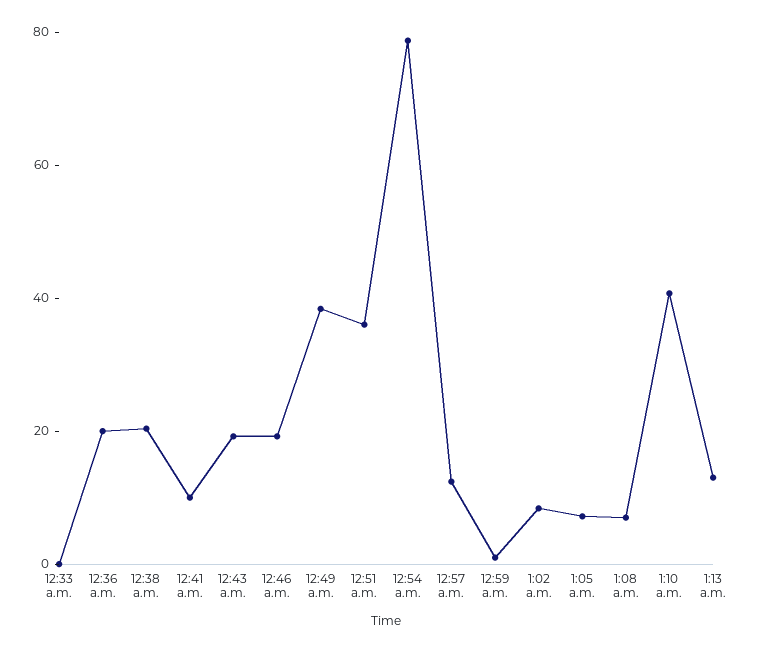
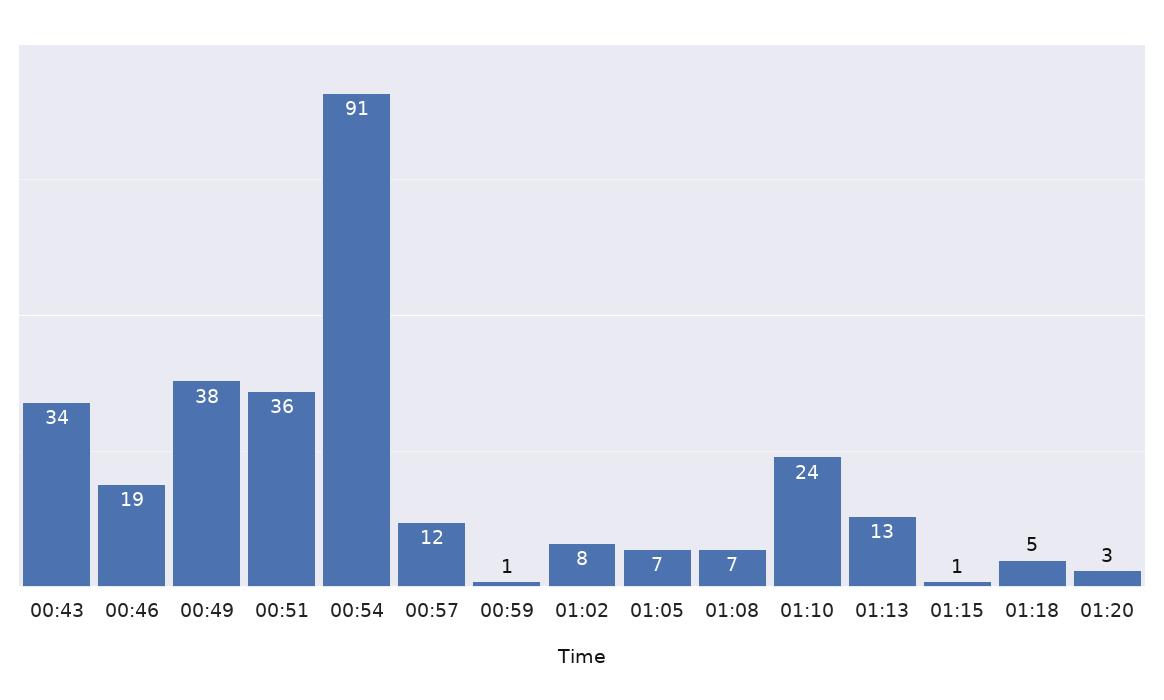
12:33 a.m.: 0 -> none
12:36 a.m.: 20 -> none
12:38 a.m.: 20 -> none
12:41 a.m.: 10 -> none
12:43 a.m.: 20 -> 34
12:54 a.m.: 80 -> 91
1:10 a.m.: 40 -> 24
01:15: none -> 1
01:18: none -> 5
01:20: none -> 3

